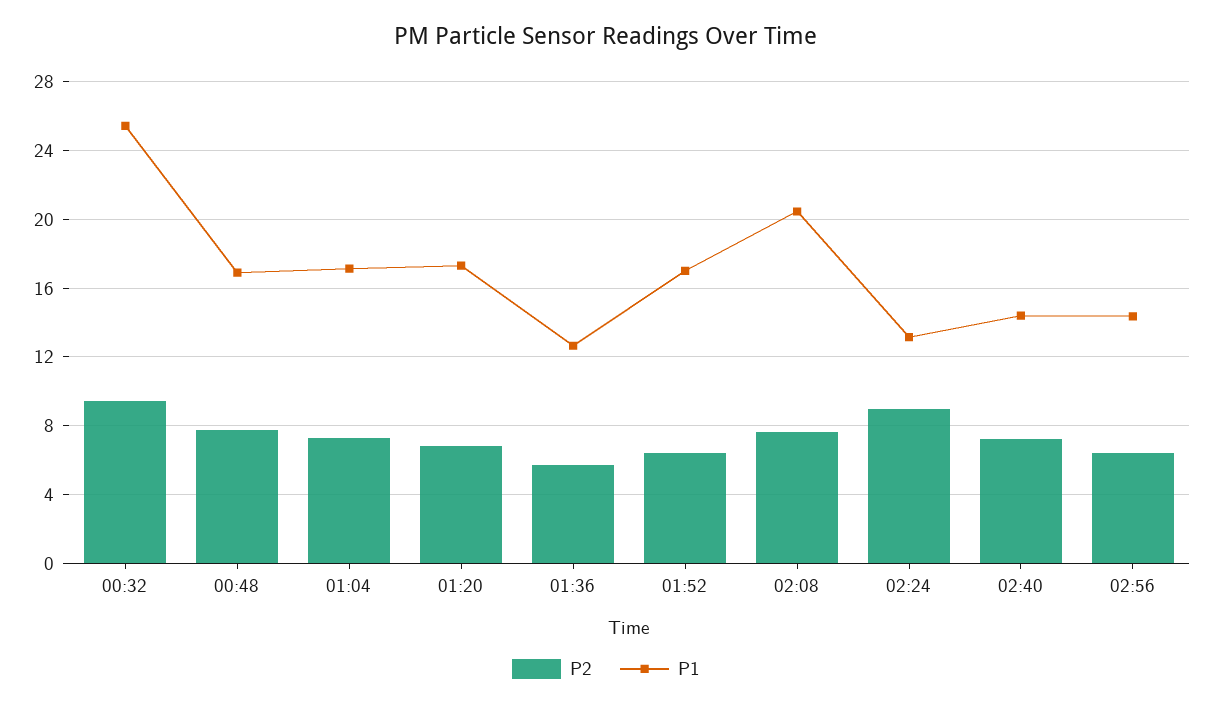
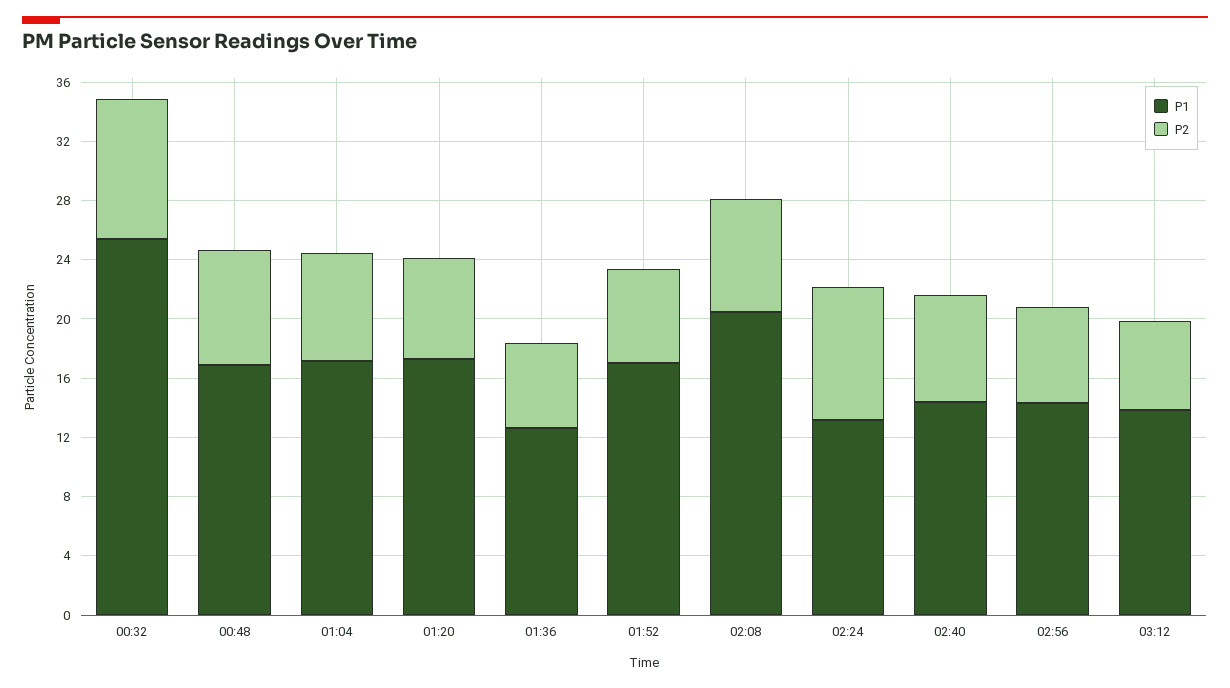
P1, 03:12: none -> 14
P2, 03:12: none -> 6

